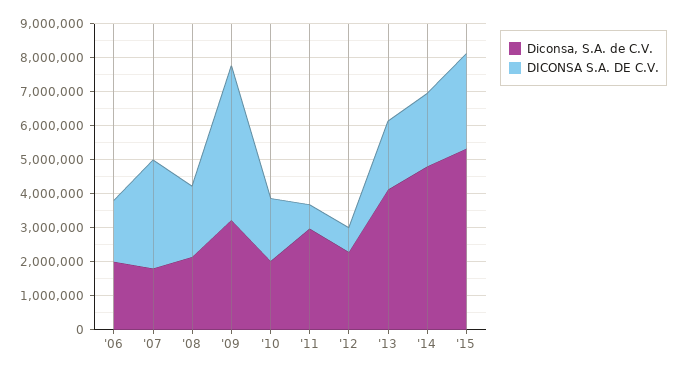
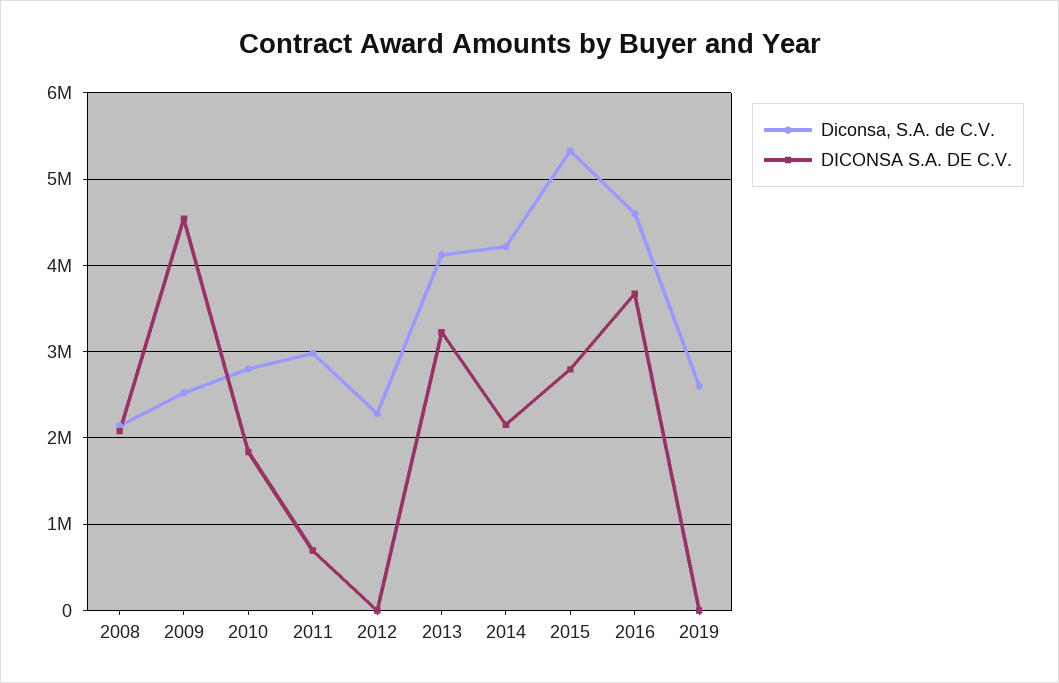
Diconsa, S.A. de C.V., '06: 2000000 -> none
DICONSA S.A. DE C.V., '06: 1750000 -> none
Diconsa, S.A. de C.V., '07: 1750000 -> none
DICONSA S.A. DE C.V., '07: 3250000 -> none
Diconsa, S.A. de C.V., '09: 3250000 -> 2500000
Diconsa, S.A. de C.V., '10: 2000000 -> 2800000
DICONSA S.A. DE C.V., '12: 750000 -> 0
DICONSA S.A. DE C.V., '13: 2000000 -> 3200000
Diconsa, S.A. de C.V., '14: 4750000 -> 4200000
Diconsa, S.A. de C.V., 2016: none -> 4600000
DICONSA S.A. DE C.V., 2016: none -> 3700000
Diconsa, S.A. de C.V., 2019: none -> 2600000
DICONSA S.A. DE C.V., 2019: none -> 0

